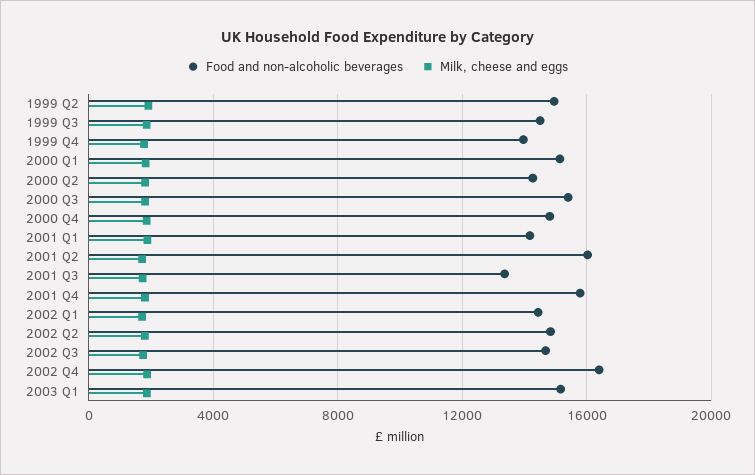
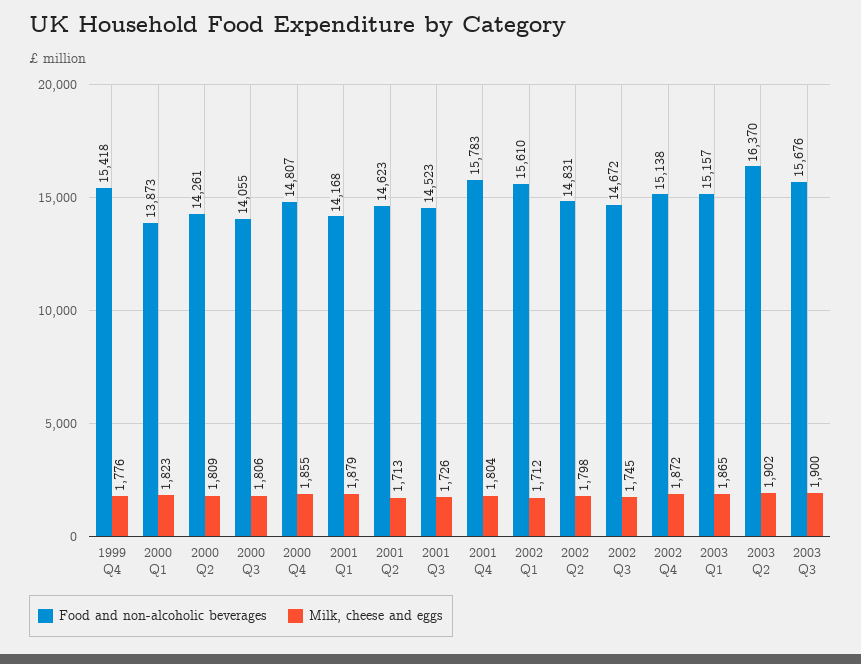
Food and non-alcoholic beverages, 1999 Q2: 15000 -> none
Milk, cheese and eggs, 1999 Q2: 2000 -> none
Food and non-alcoholic beverages, 1999 Q3: 14500 -> none
Milk, cheese and eggs, 1999 Q3: 2000 -> none
Food and non-alcoholic beverages, 1999 Q4: 14000 -> 15418
Food and non-alcoholic beverages, 2000 Q1: 15000 -> 13873
Food and non-alcoholic beverages, 2000 Q3: 15500 -> 14055
Food and non-alcoholic beverages, 2001 Q2: 16000 -> 14623
Food and non-alcoholic beverages, 2001 Q3: 13500 -> 14523
Food and non-alcoholic beverages, 2002 Q1: 14500 -> 15610
Food and non-alcoholic beverages, 2002 Q4: 16500 -> 15138
Food and non-alcoholic beverages, 2003 Q2: none -> 16370
Milk, cheese and eggs, 2003 Q2: none -> 1902
Food and non-alcoholic beverages, 2003 Q3: none -> 15676
Milk, cheese and eggs, 2003 Q3: none -> 1900

